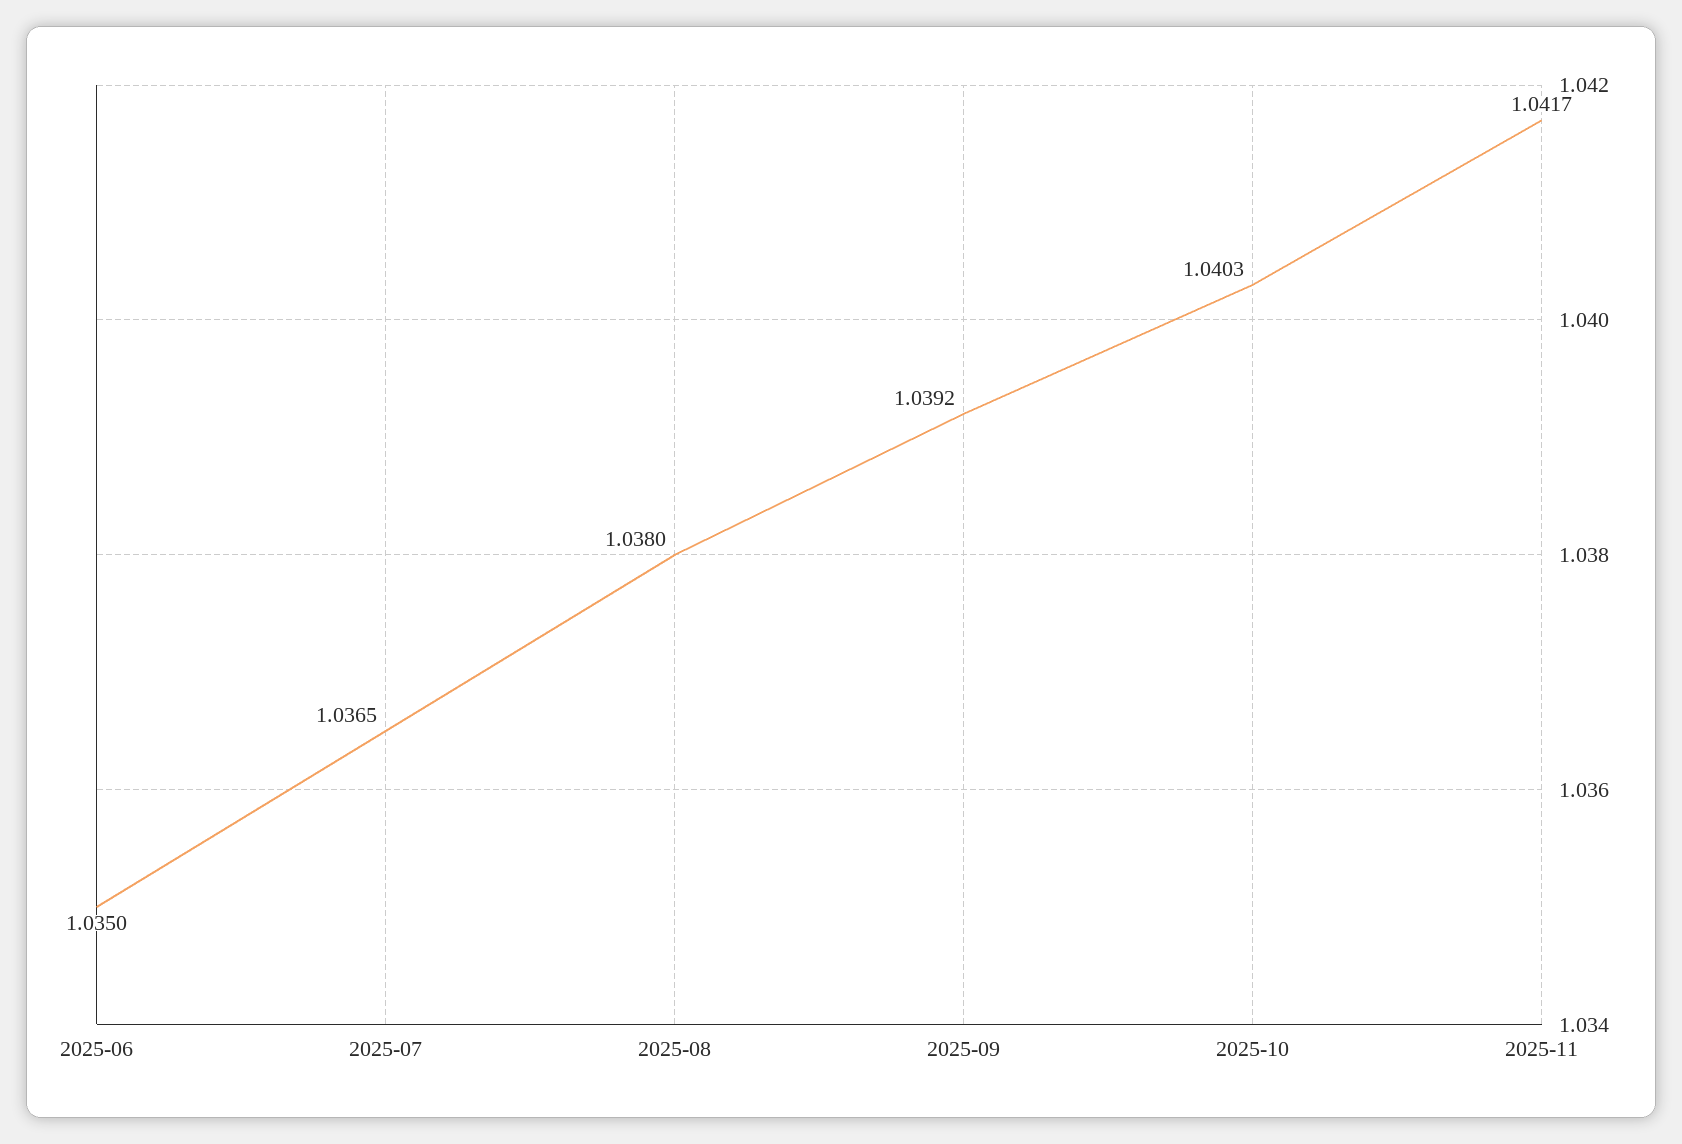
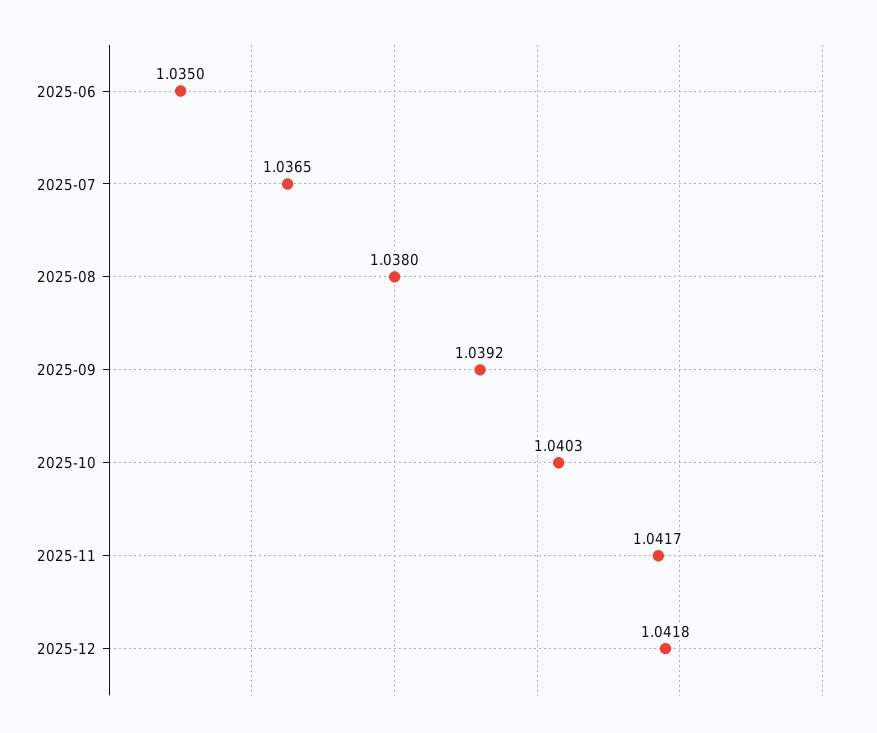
2025-12: none -> 1.0418

